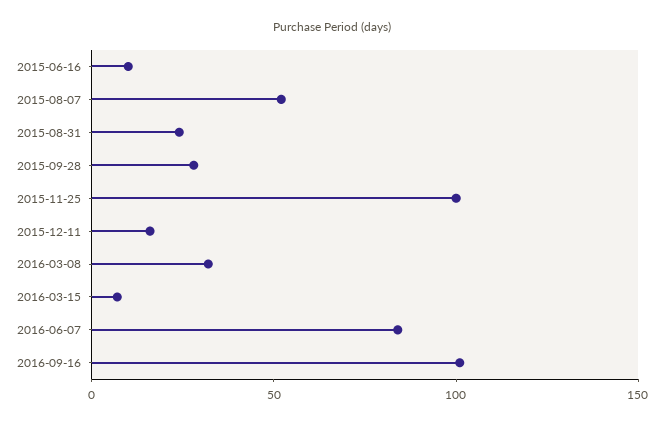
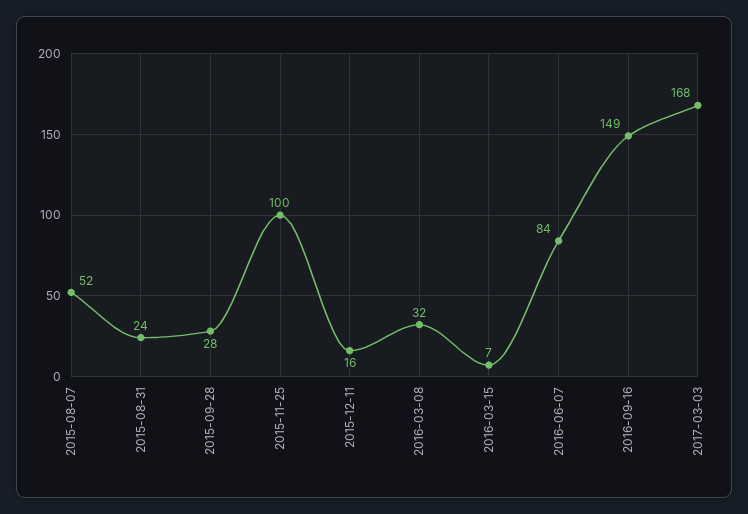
2015-06-16: 10 -> none
2016-09-16: 100 -> 149
2017-03-03: none -> 168

